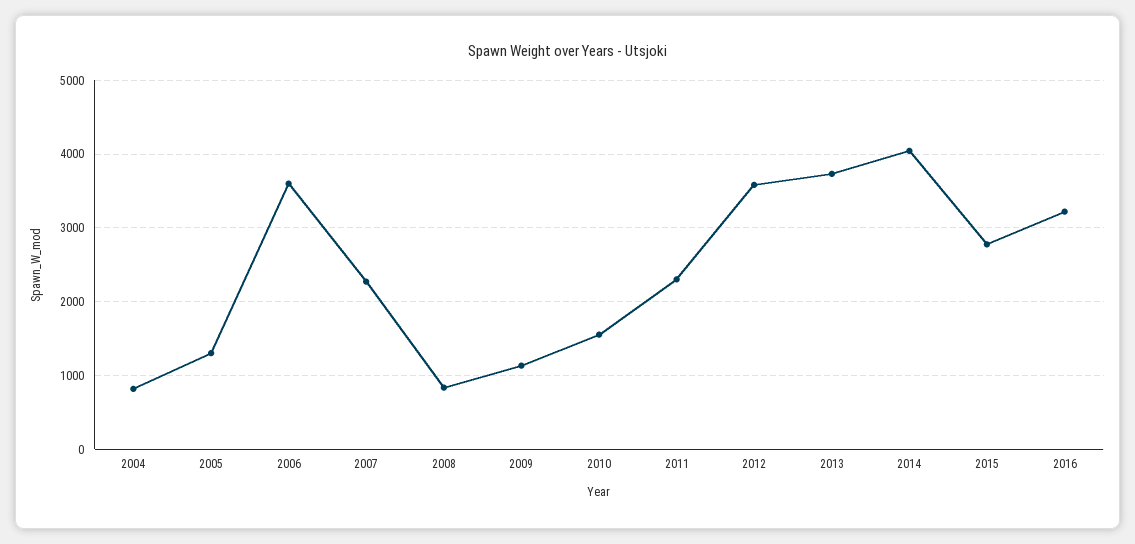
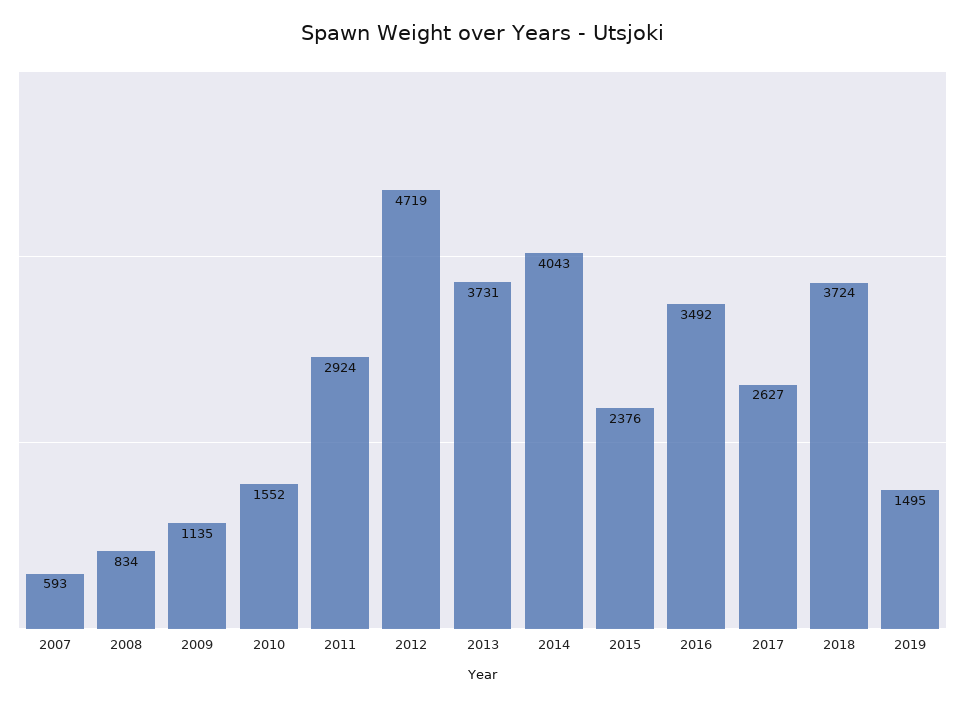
2004: 800 -> none
2005: 1300 -> none
2006: 3600 -> none
2007: 2300 -> 593
2011: 2300 -> 2924
2012: 3600 -> 4719
2015: 2800 -> 2376
2016: 3200 -> 3492
2017: none -> 2627
2018: none -> 3724
2019: none -> 1495

